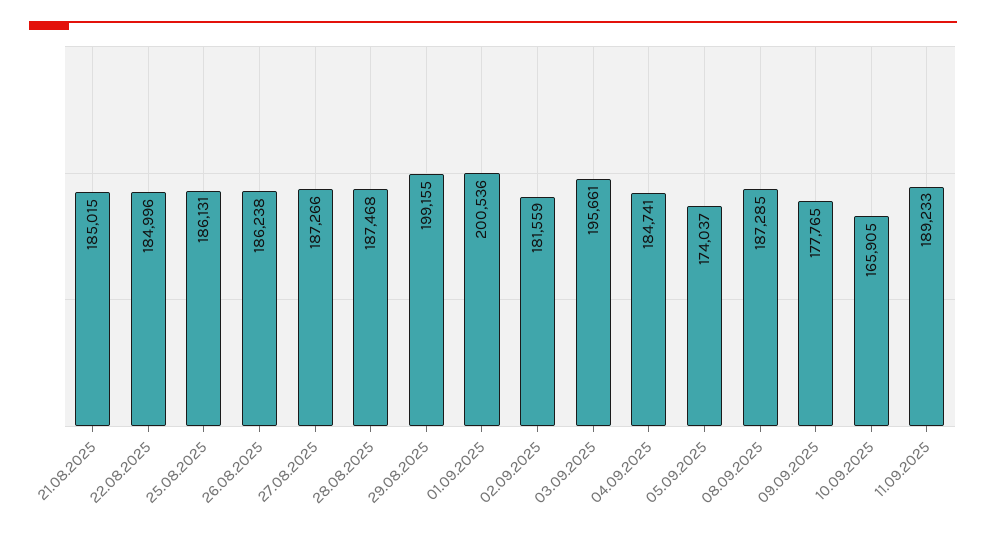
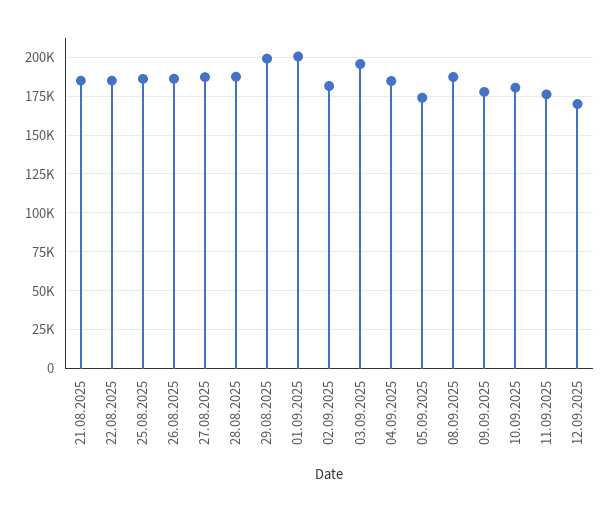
10.09.2025: 165905 -> 180000
11.09.2025: 189233 -> 175000
12.09.2025: none -> 170000

